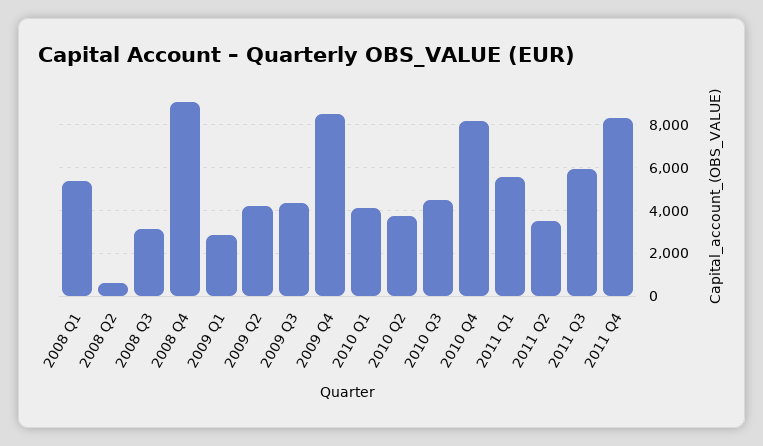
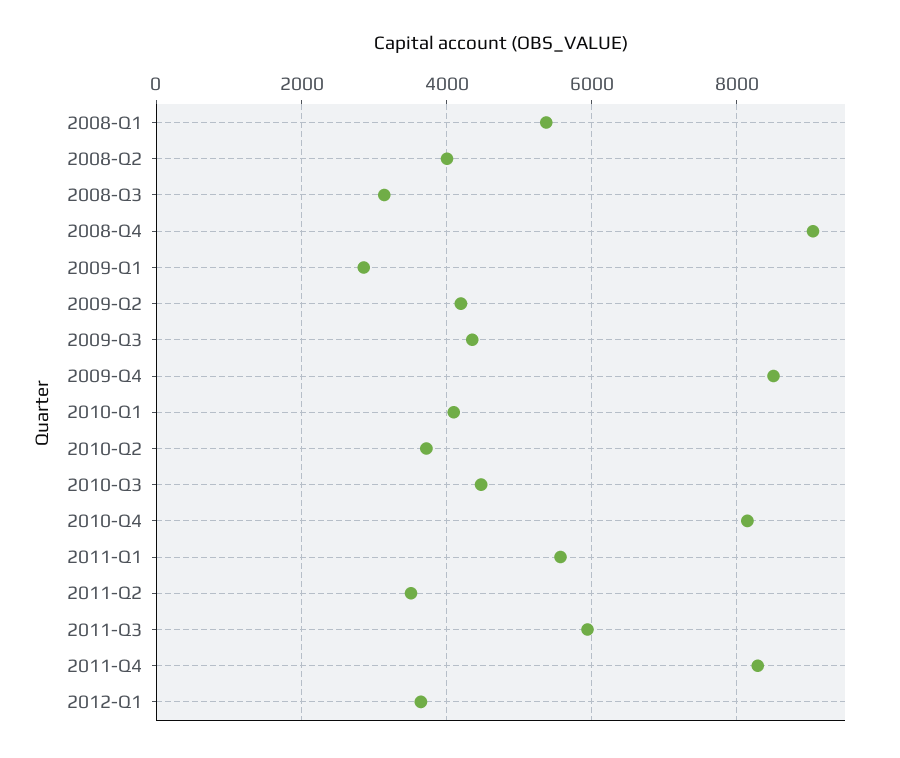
2008 Q2: 500 -> 4000
2012-Q1: none -> 3600

